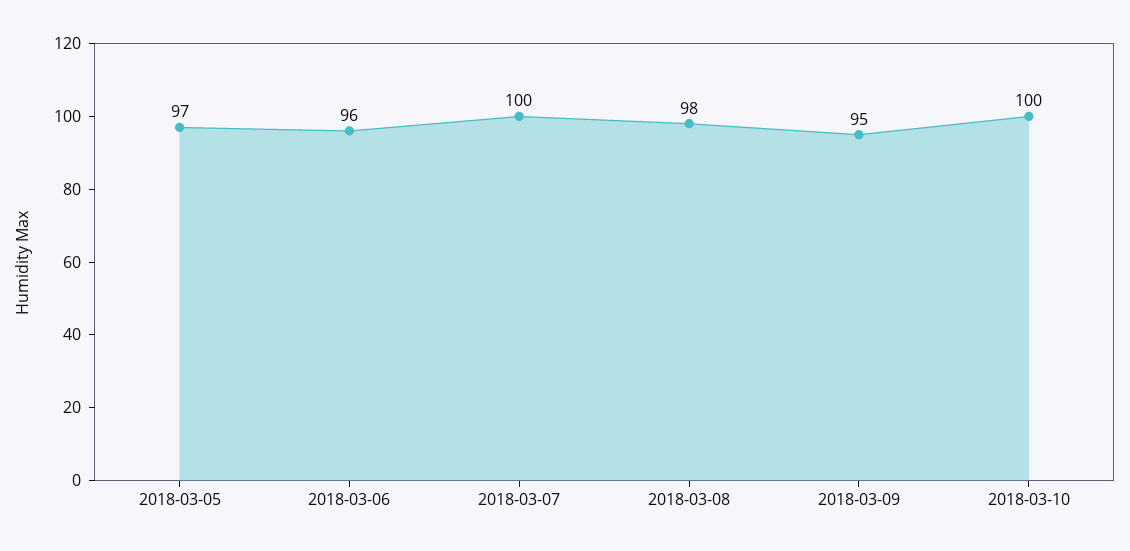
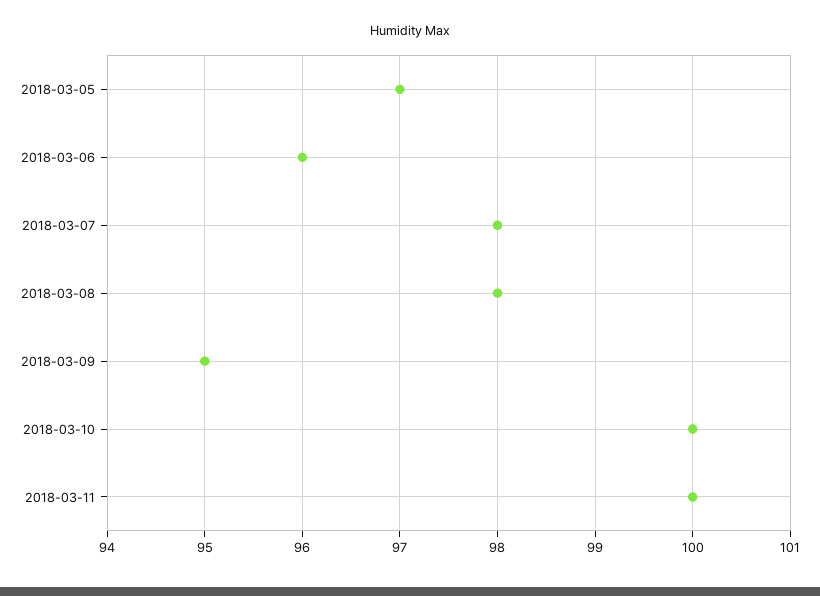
2018-03-07: 100 -> 98
2018-03-11: none -> 100

